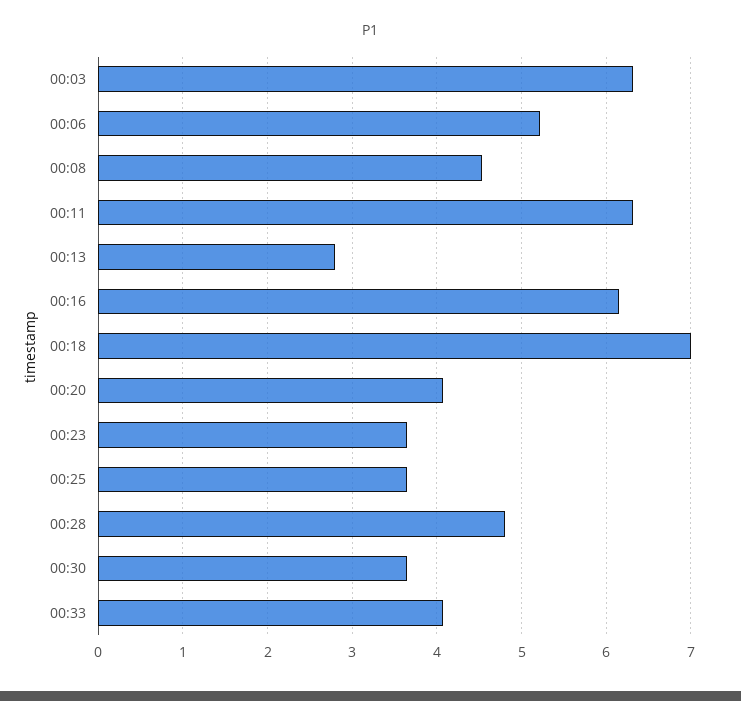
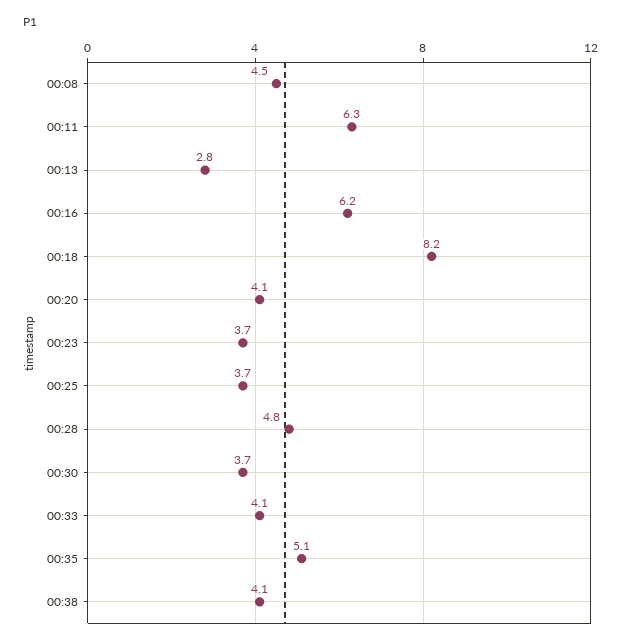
00:03: 6.3 -> none
00:06: 5.2 -> none
00:18: 7 -> 8.2
00:35: none -> 5.1
00:38: none -> 4.1

